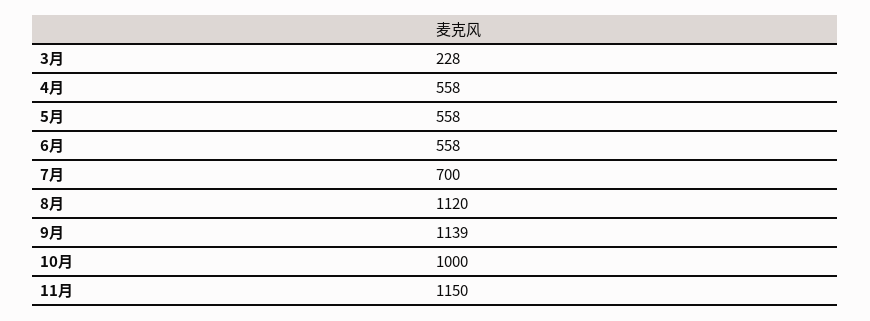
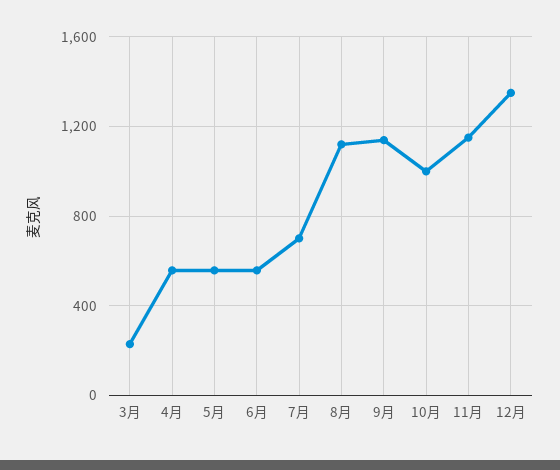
12月: none -> 1350

